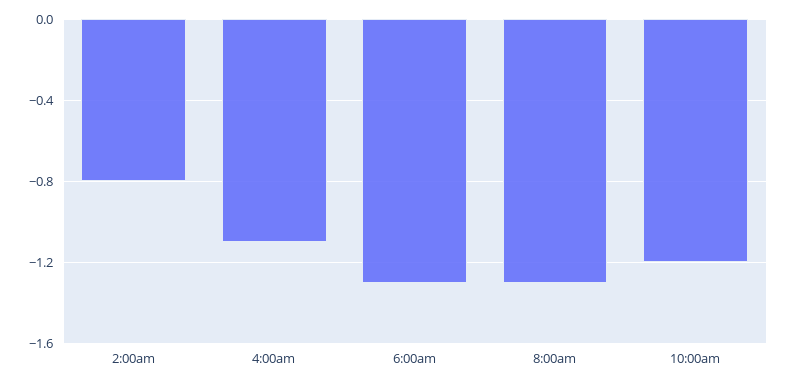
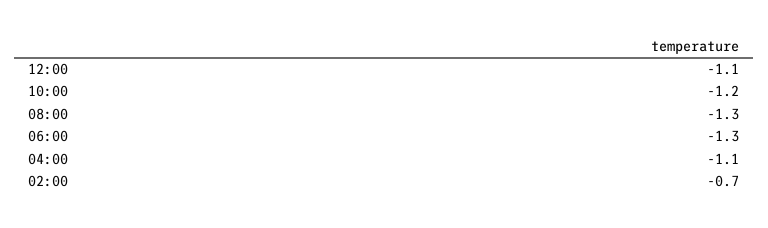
2:00am: -0.8 -> -0.7
12:00: none -> -1.1

